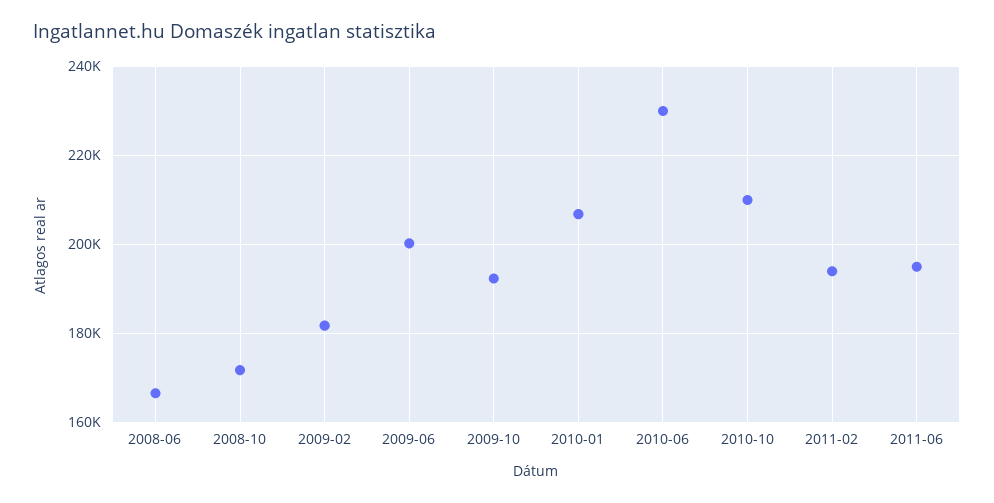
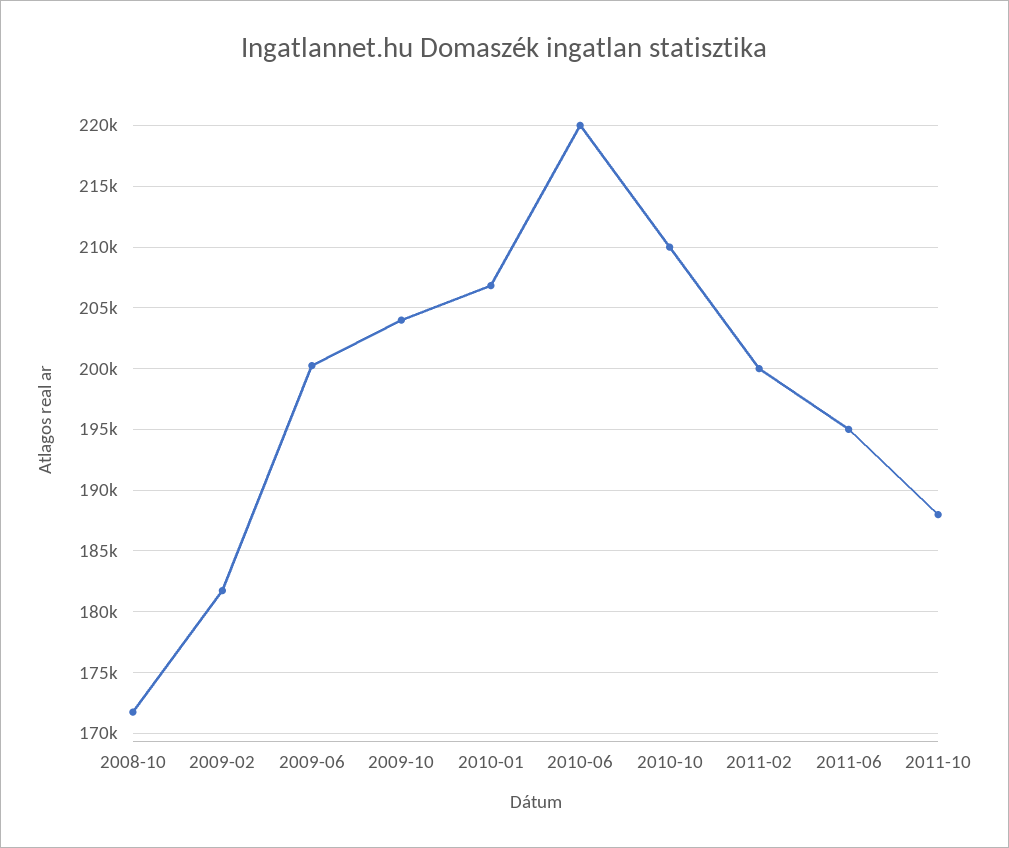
2008-06: 166000 -> none
2009-10: 192000 -> 204000
2010-06: 230000 -> 220000
2011-02: 194000 -> 200000
2011-10: none -> 188000

